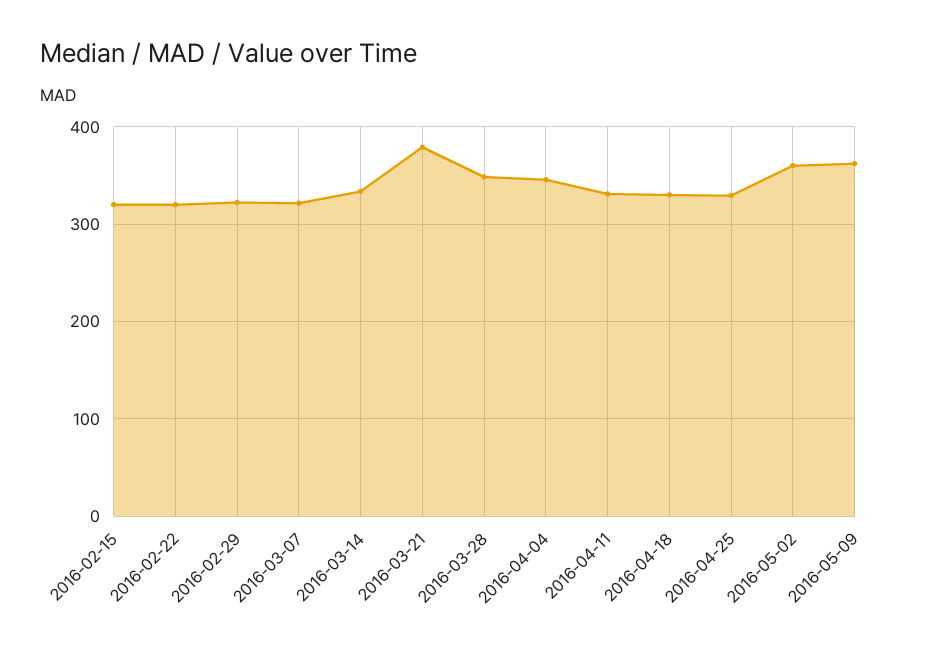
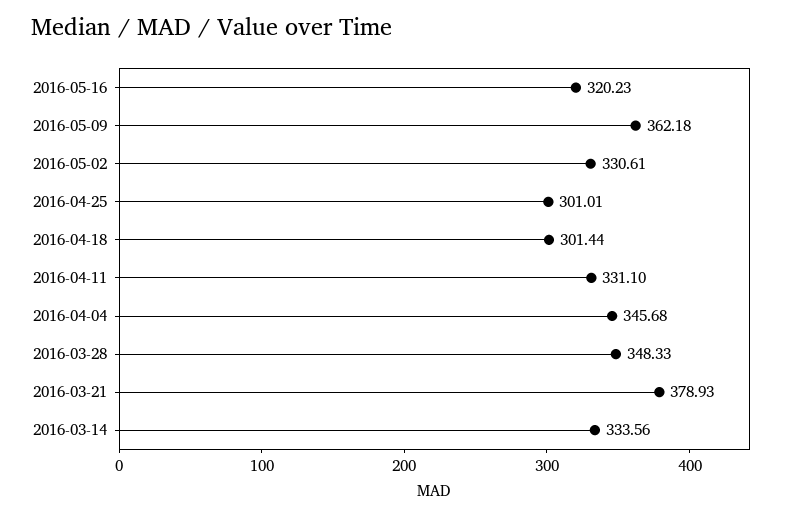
2016-02-15: 320 -> none
2016-02-22: 320 -> none
2016-02-29: 320 -> none
2016-03-07: 320 -> none
2016-04-18: 330 -> 301.44
2016-04-25: 330 -> 301.01
2016-05-02: 360 -> 330.61
2016-05-16: none -> 320.23

